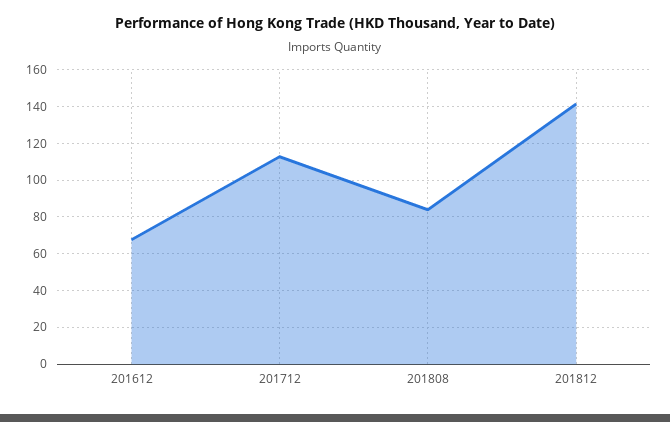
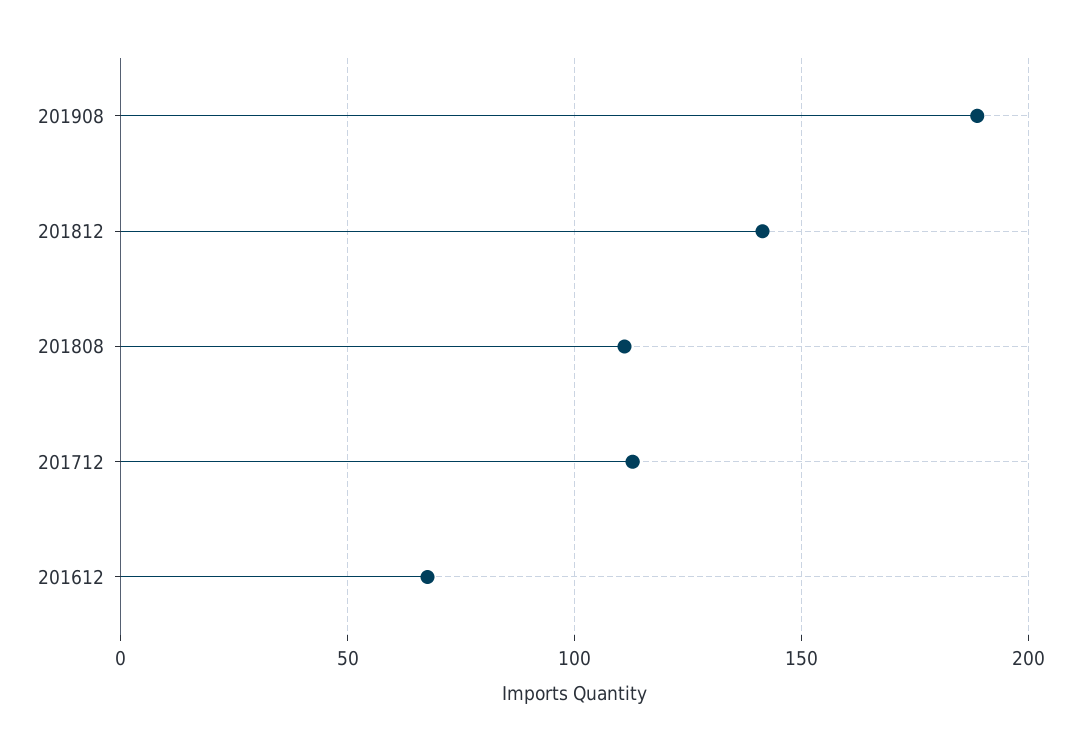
201808: 85 -> 110
201908: none -> 190

